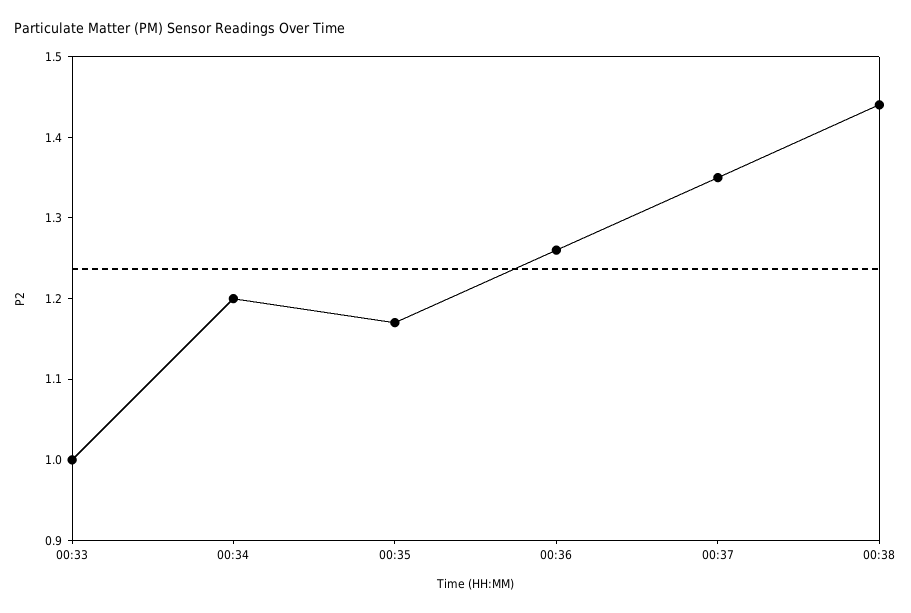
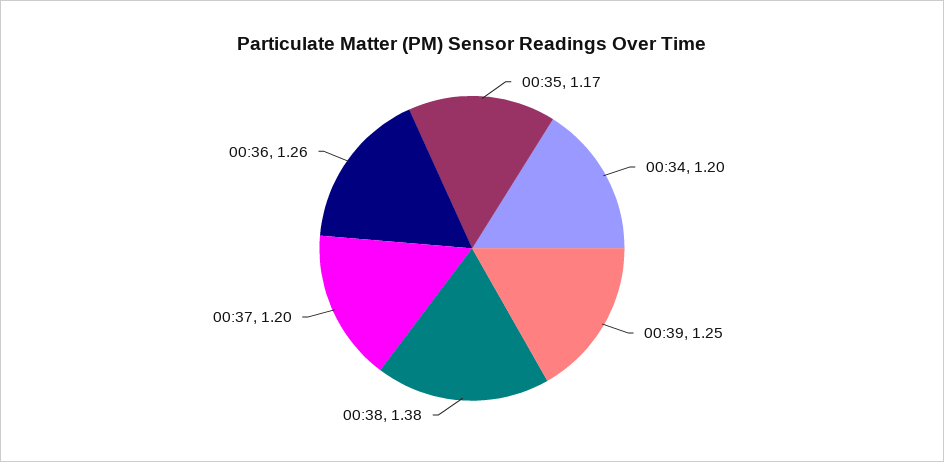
00:33: 1 -> none
00:37: 1.35 -> 1.2
00:38: 1.44 -> 1.38
00:39: none -> 1.25

